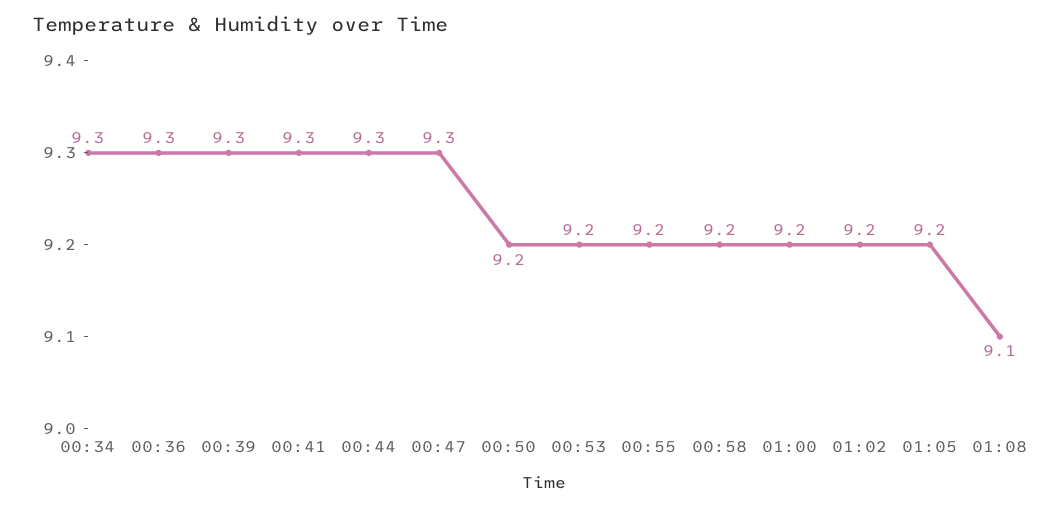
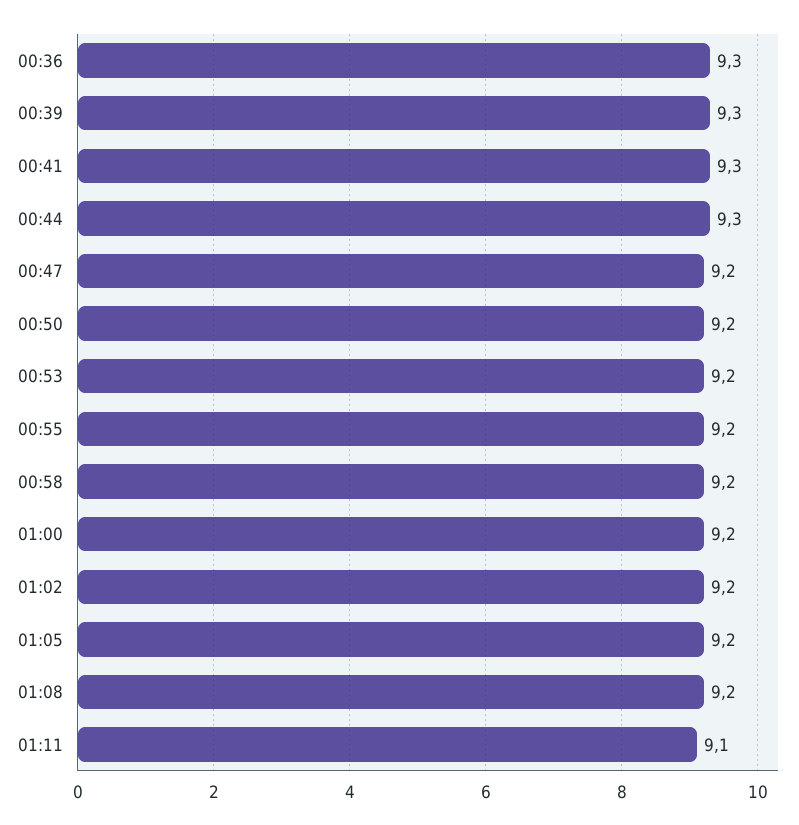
00:34: 9.3 -> none
00:47: 9.3 -> 9.2
01:08: 9.1 -> 9.2
01:11: none -> 9.1

